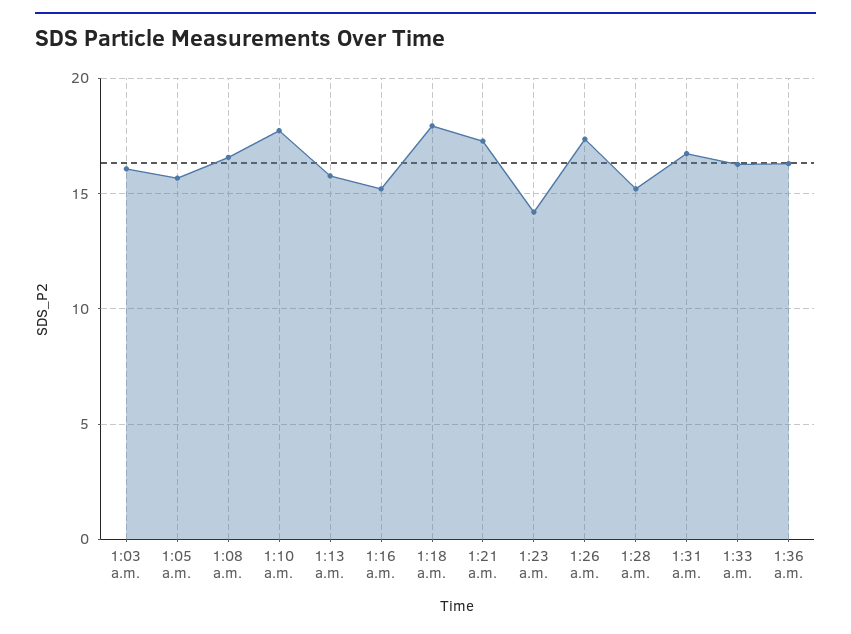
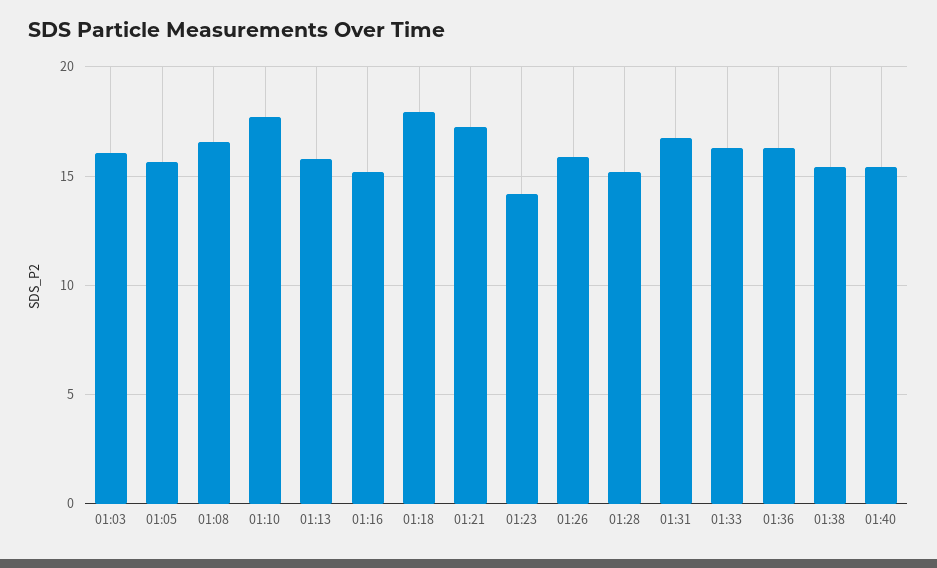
1:26 a.m.: 17.5 -> 16
01:38: none -> 15.5
01:40: none -> 15.5

